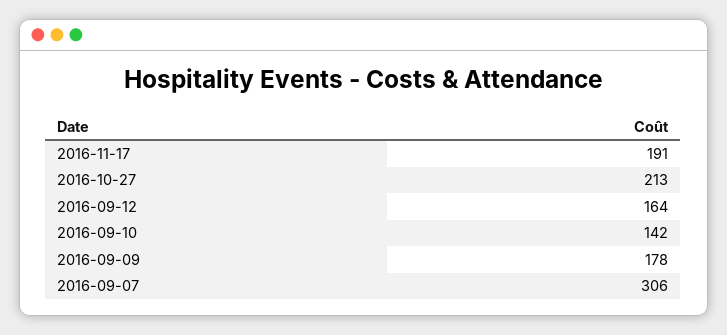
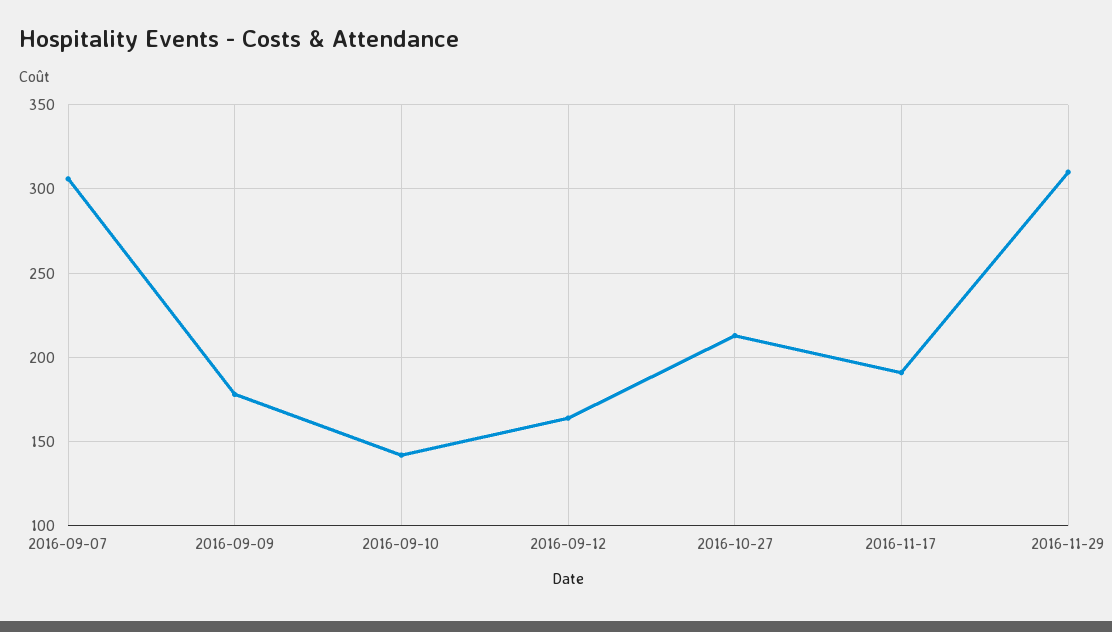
2016-11-29: none -> 310

